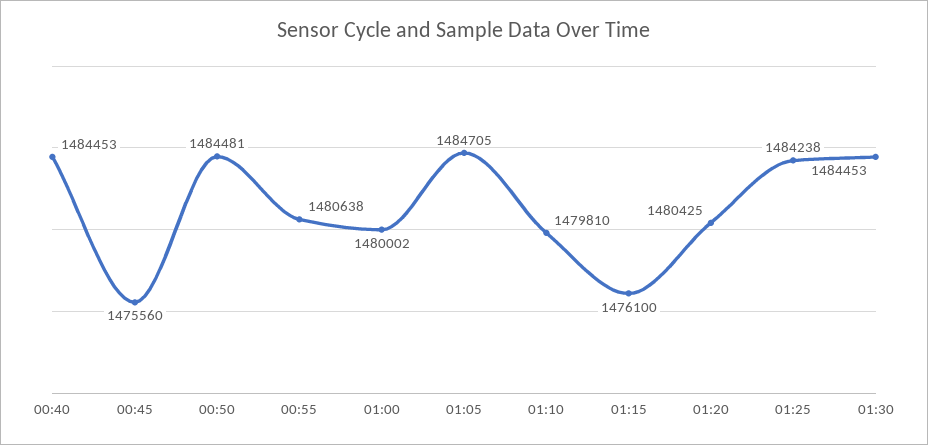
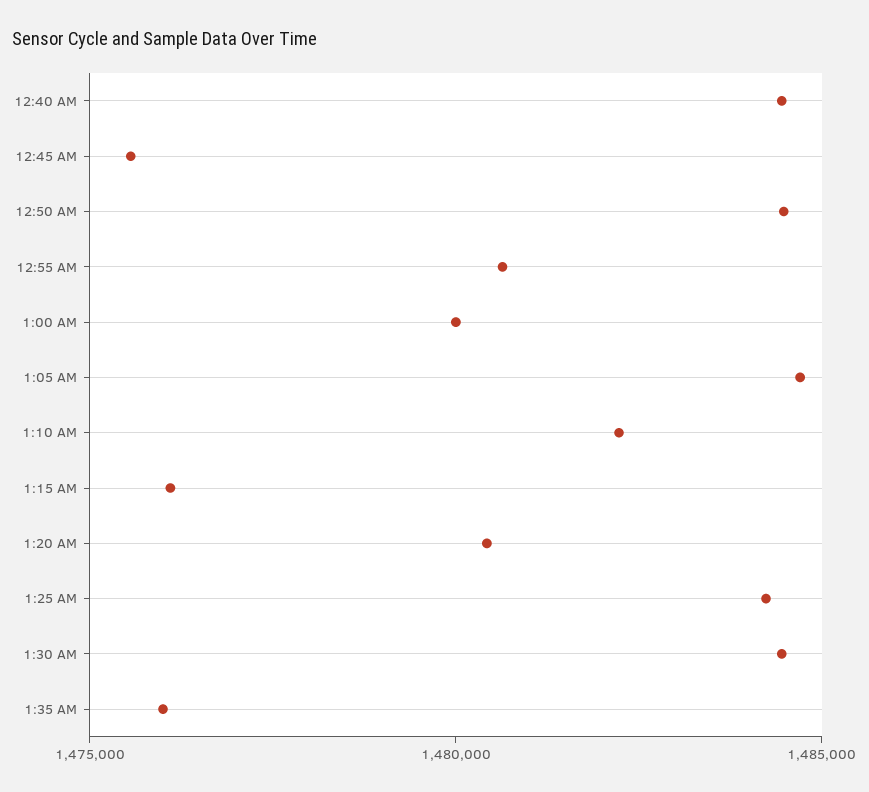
01:10: 1479810 -> 1482000
1:35 AM: none -> 1476000

